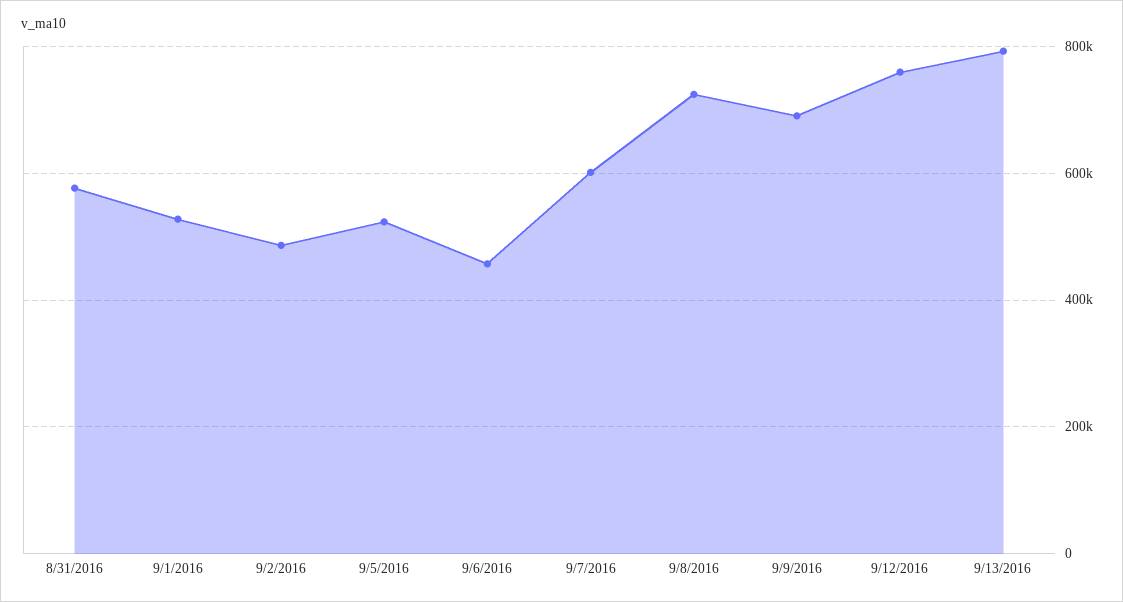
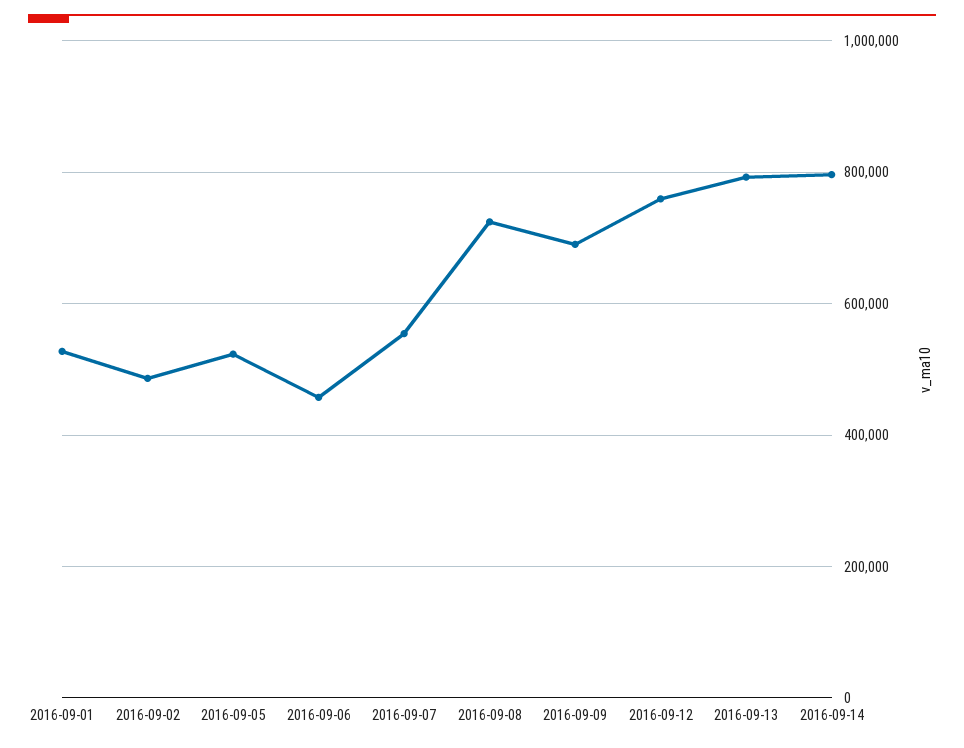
8/31/2016: 580000 -> none
9/7/2016: 600000 -> 560000
2016-09-14: none -> 800000

